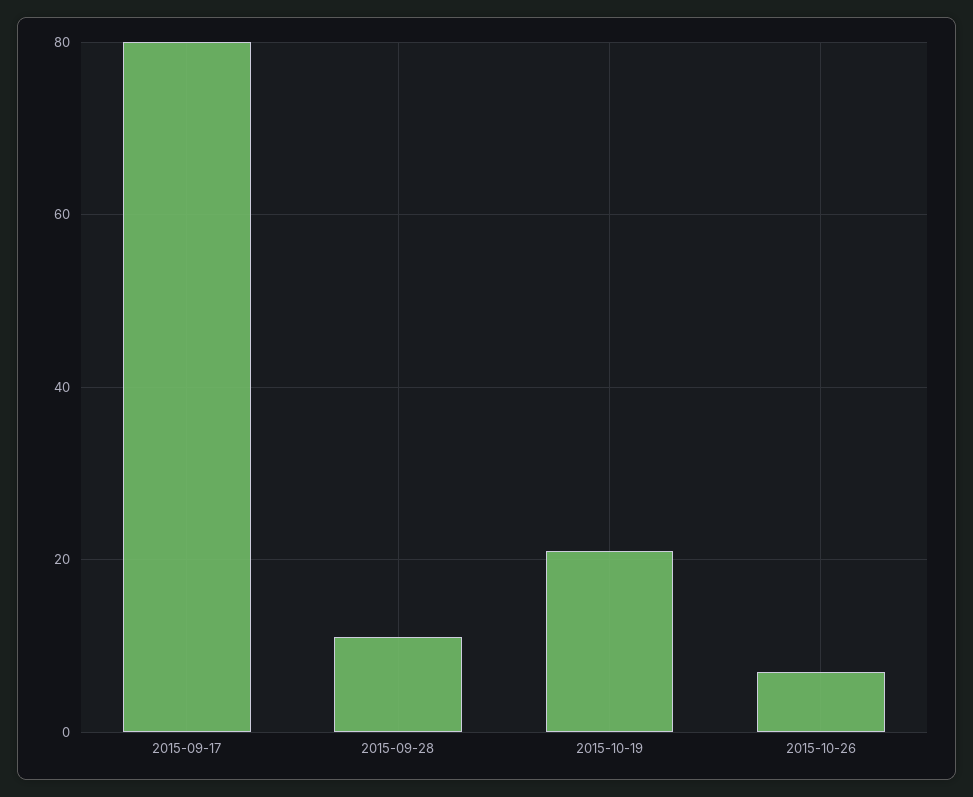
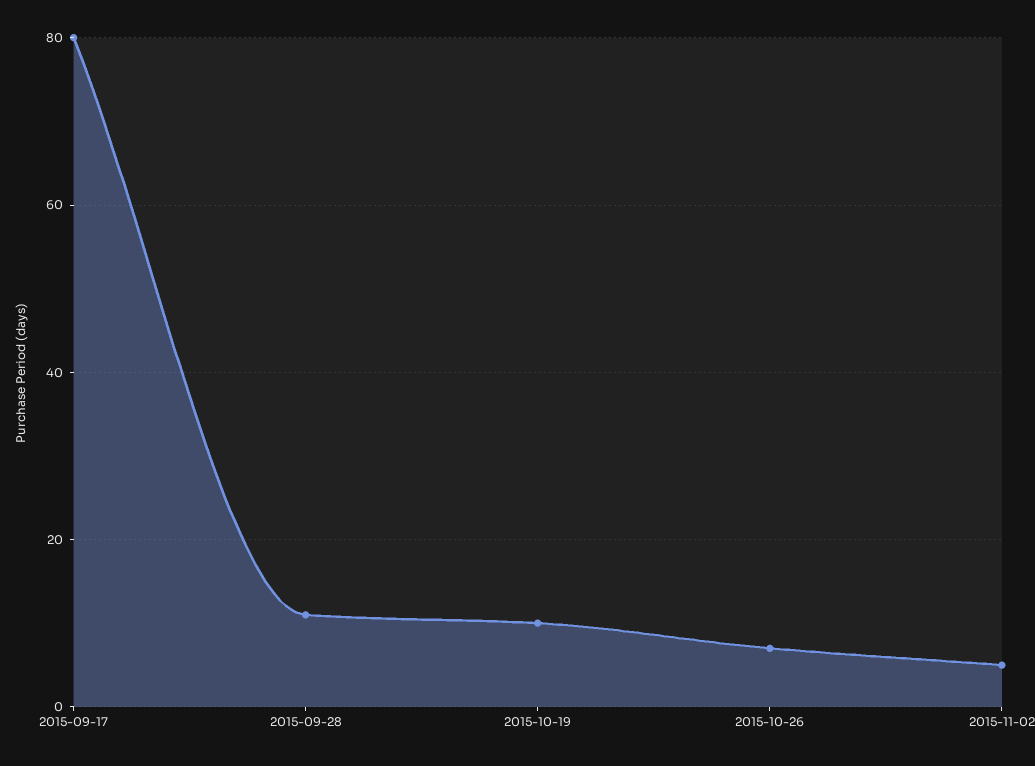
2015-10-19: 20 -> 10
2015-11-02: none -> 5

